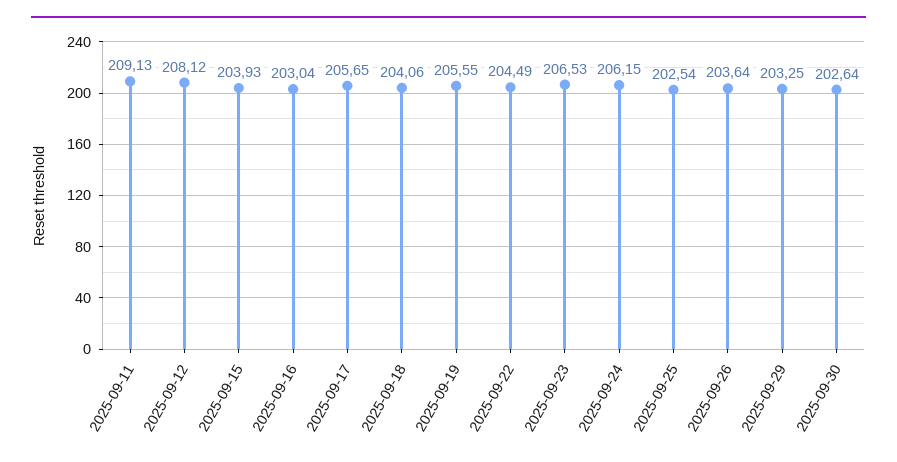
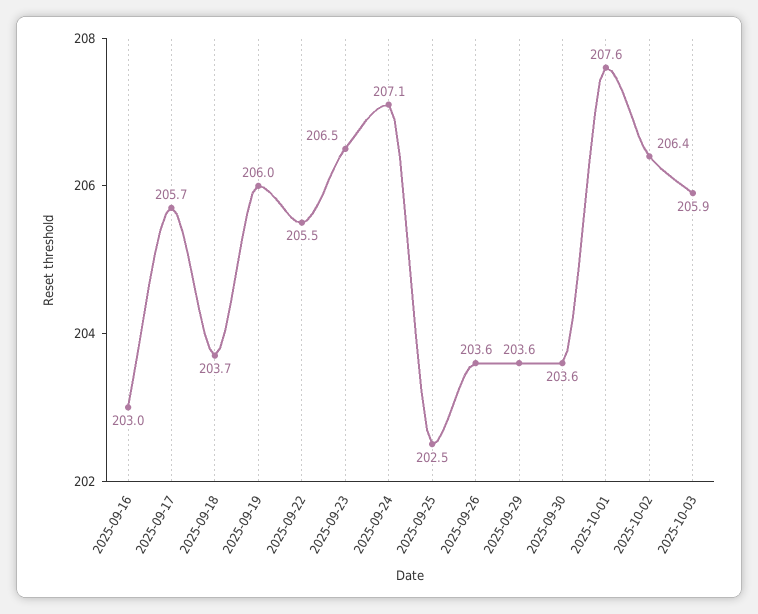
2025-09-11: 209.13 -> none
2025-09-12: 208.12 -> none
2025-09-15: 203.93 -> none
2025-09-18: 204.06 -> 203.7
2025-09-19: 205.55 -> 206
2025-09-22: 204.49 -> 205.5
2025-09-24: 206.15 -> 207.1
2025-09-29: 203.25 -> 203.6
2025-09-30: 202.64 -> 203.6
2025-10-01: none -> 207.6
2025-10-02: none -> 206.4
2025-10-03: none -> 205.9

